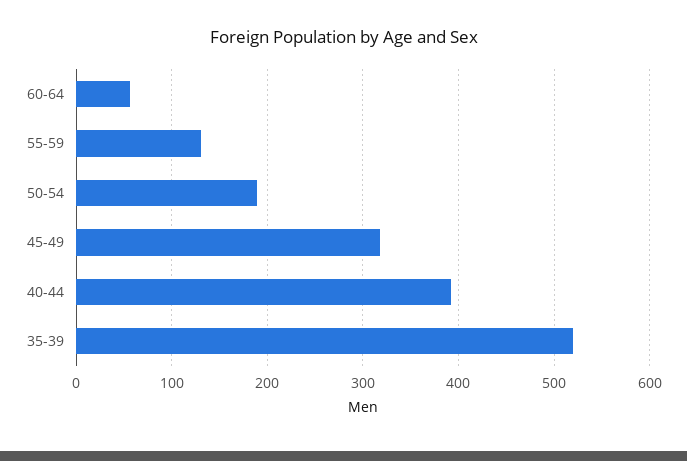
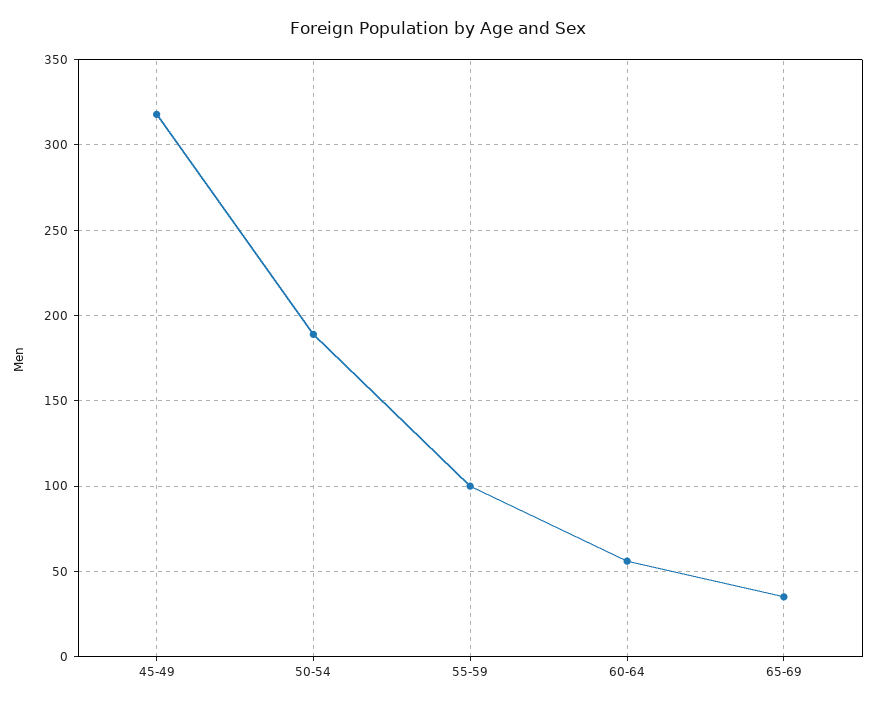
55-59: 130 -> 100
40-44: 390 -> none
35-39: 520 -> none
65-69: none -> 35

